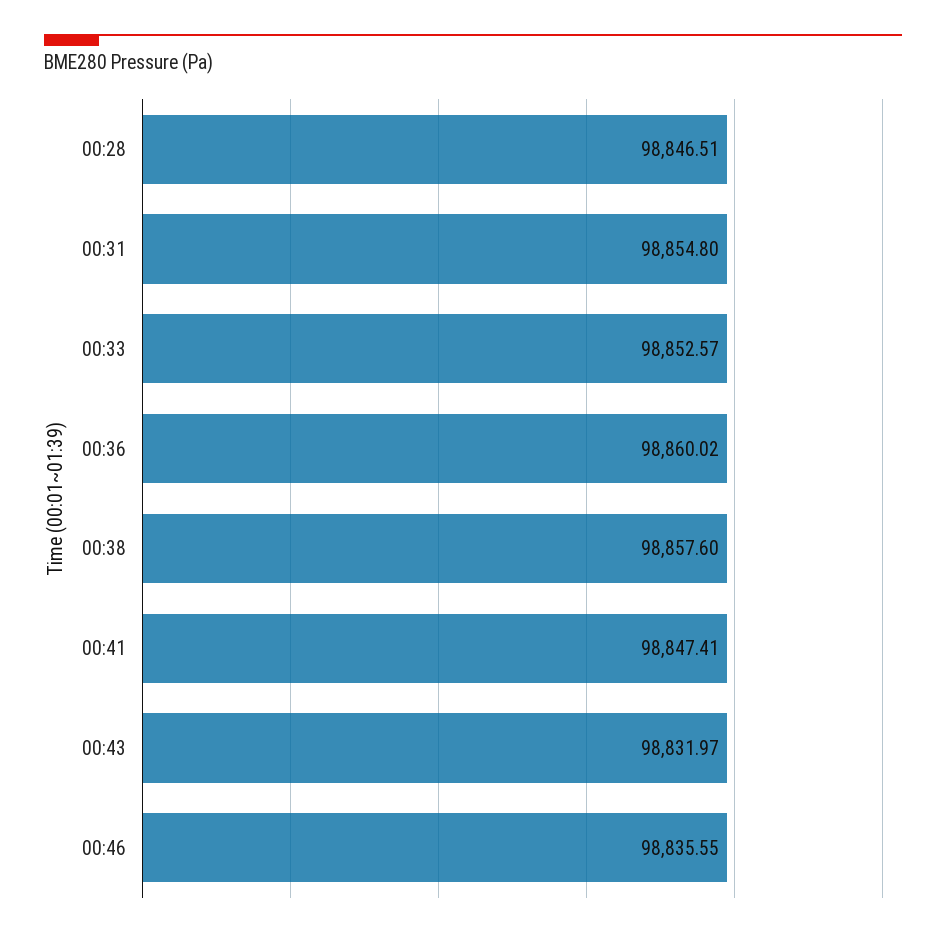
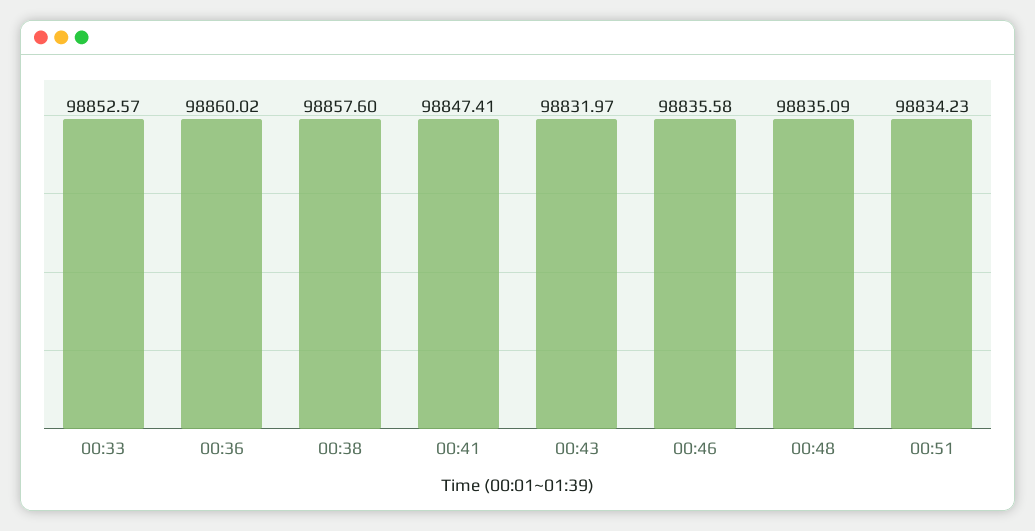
00:28: 98846.51 -> none
00:31: 98854.8 -> none
00:46: 98835.55 -> 98835.58
00:48: none -> 98835.09
00:51: none -> 98834.23

